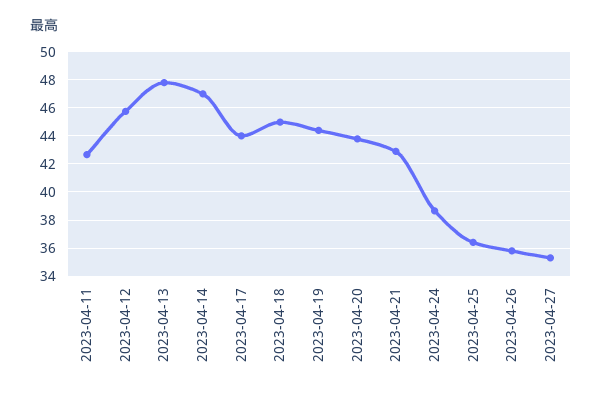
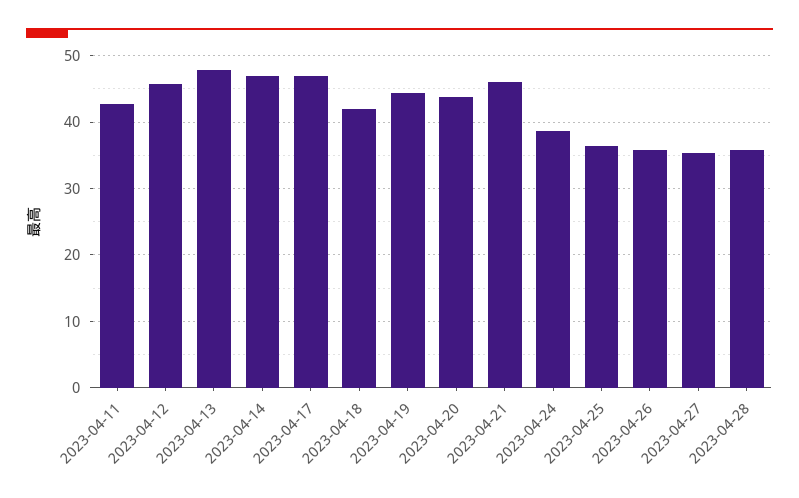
2023-04-17: 44 -> 47
2023-04-18: 45 -> 42
2023-04-21: 43 -> 46
2023-04-28: none -> 36

